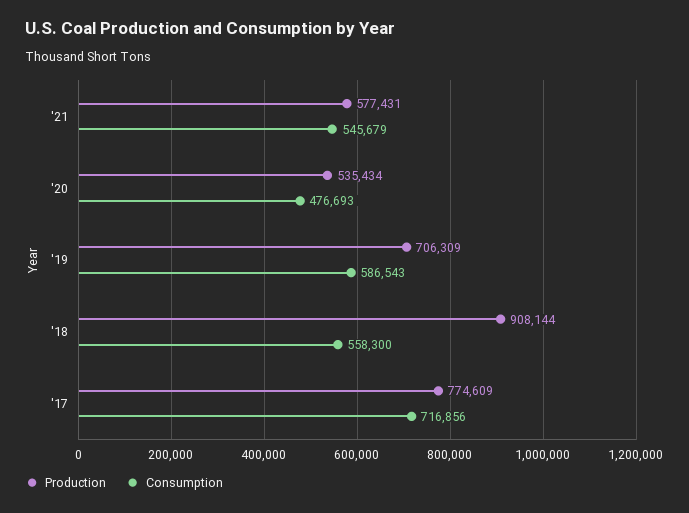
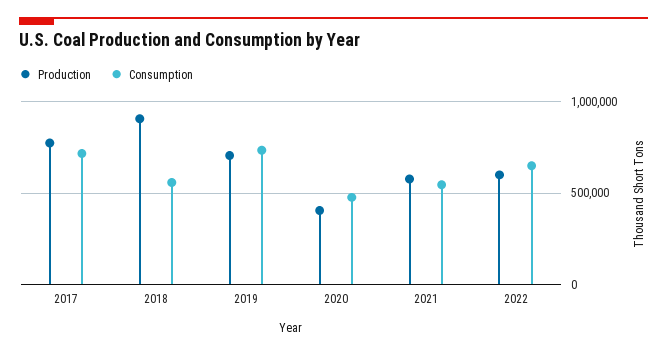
Production, '20: 535434 -> 400000
Consumption, '19: 586543 -> 750000
Production, 2022: none -> 600000
Consumption, 2022: none -> 650000

